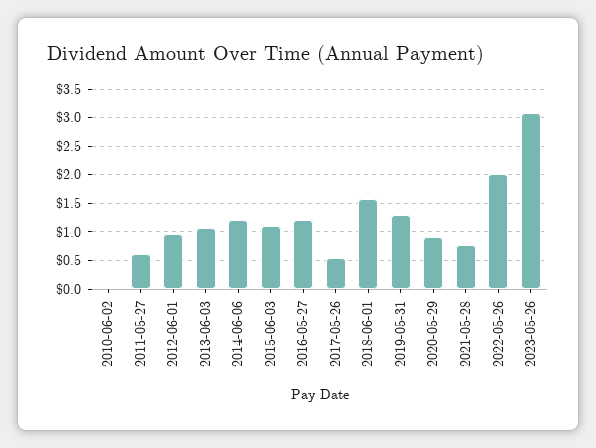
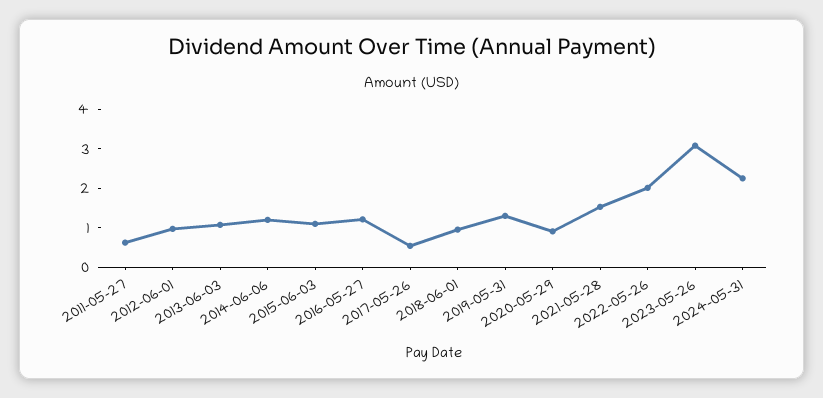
2010-06-02: 0 -> none
2018-06-01: 1.5 -> 1
2021-05-28: 0.75 -> 1.5
2024-05-31: none -> 2.25

